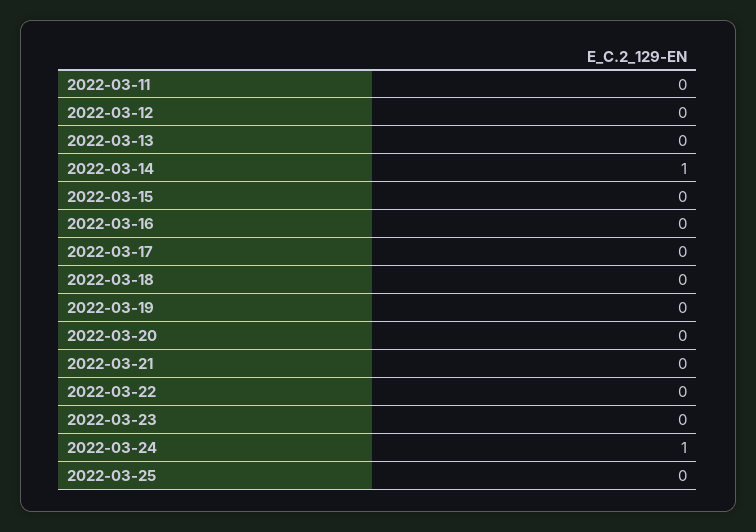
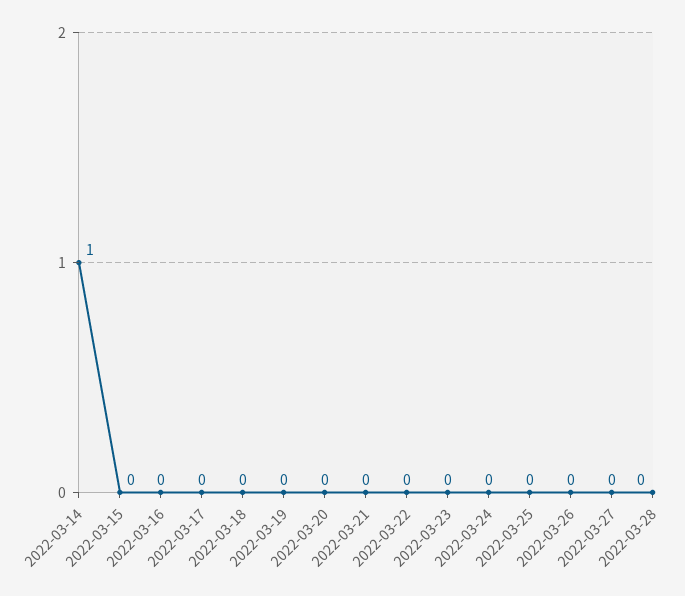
2022-03-11: 0 -> none
2022-03-12: 0 -> none
2022-03-13: 0 -> none
2022-03-24: 1 -> 0
2022-03-26: none -> 0
2022-03-27: none -> 0
2022-03-28: none -> 0

